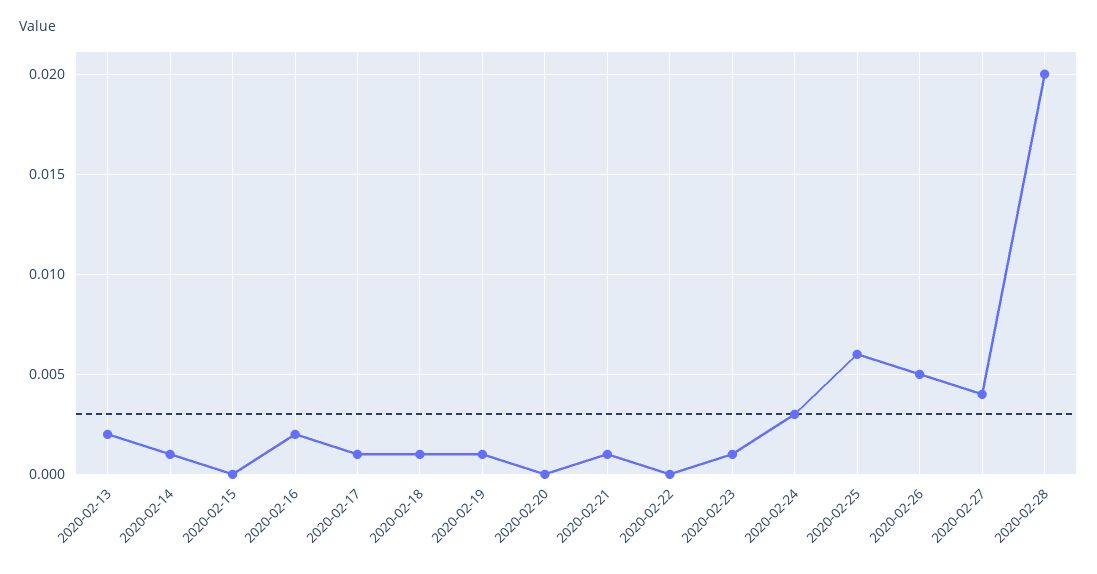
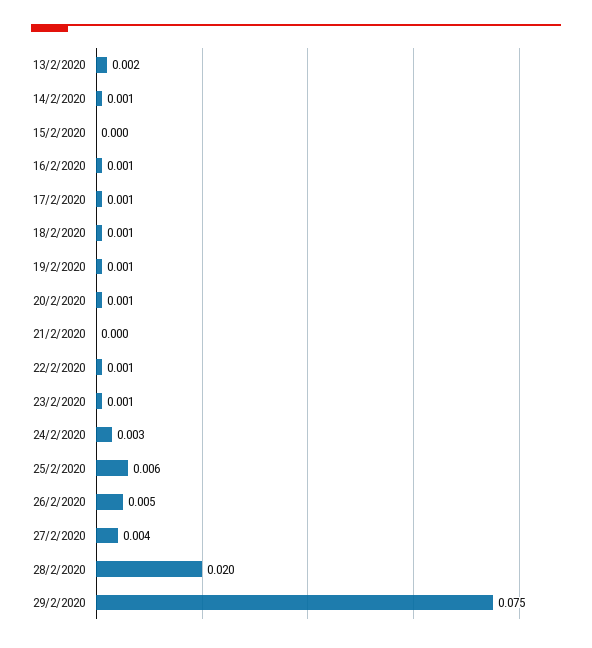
2020-02-16: 0.002 -> 0.001
2020-02-20: 0 -> 0.001
2020-02-21: 0.001 -> 0
2020-02-22: 0 -> 0.001
29/2/2020: none -> 0.075

